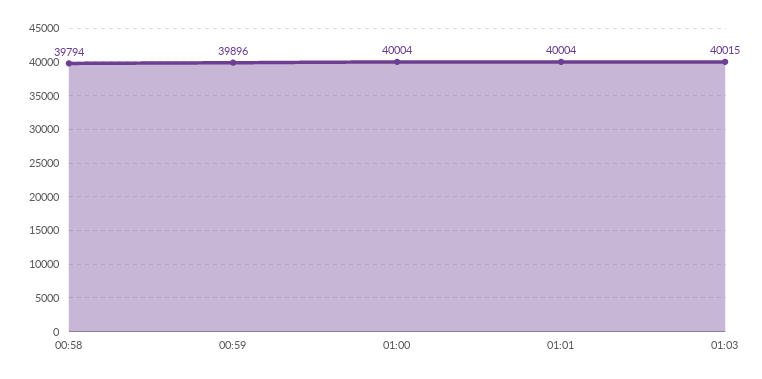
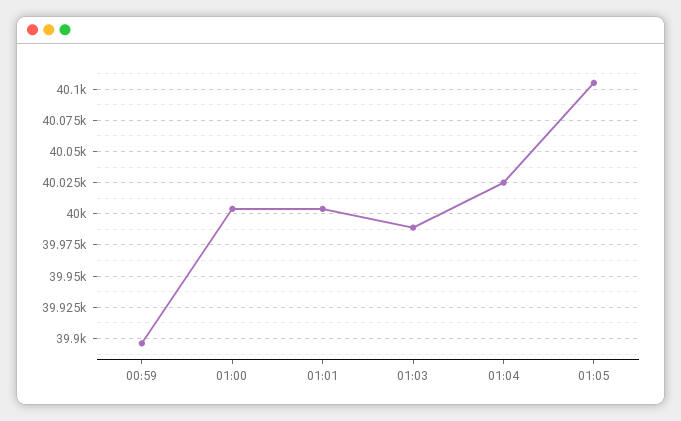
00:58: 39794 -> none
01:03: 40015 -> 39990
01:04: none -> 40025
01:05: none -> 40105

